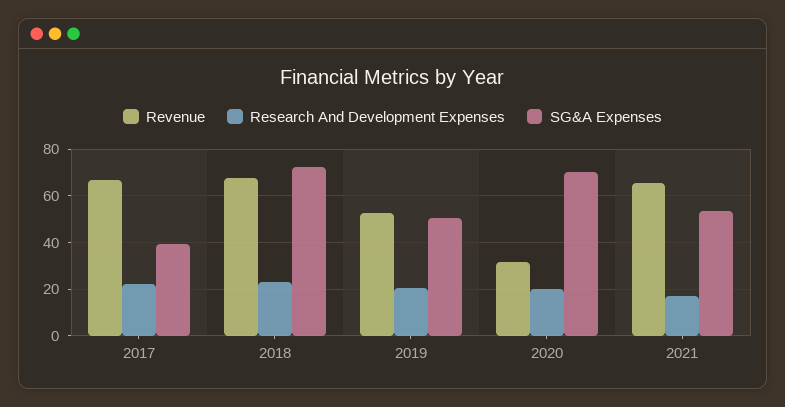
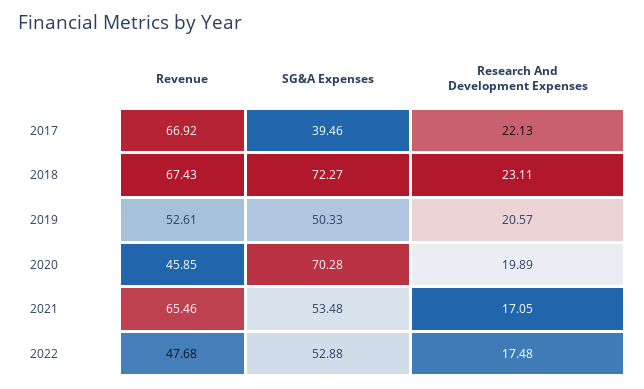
Revenue, 2020: 30 -> 45.85
Revenue, 2022: none -> 47.68
SG&A Expenses, 2022: none -> 52.88
Research And Development Expenses, 2022: none -> 17.48

